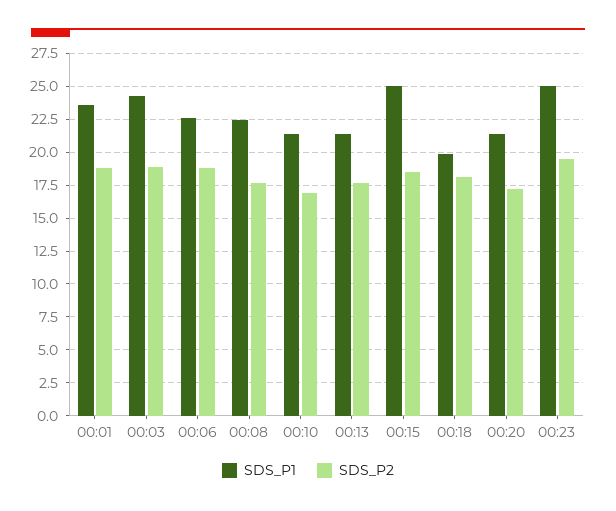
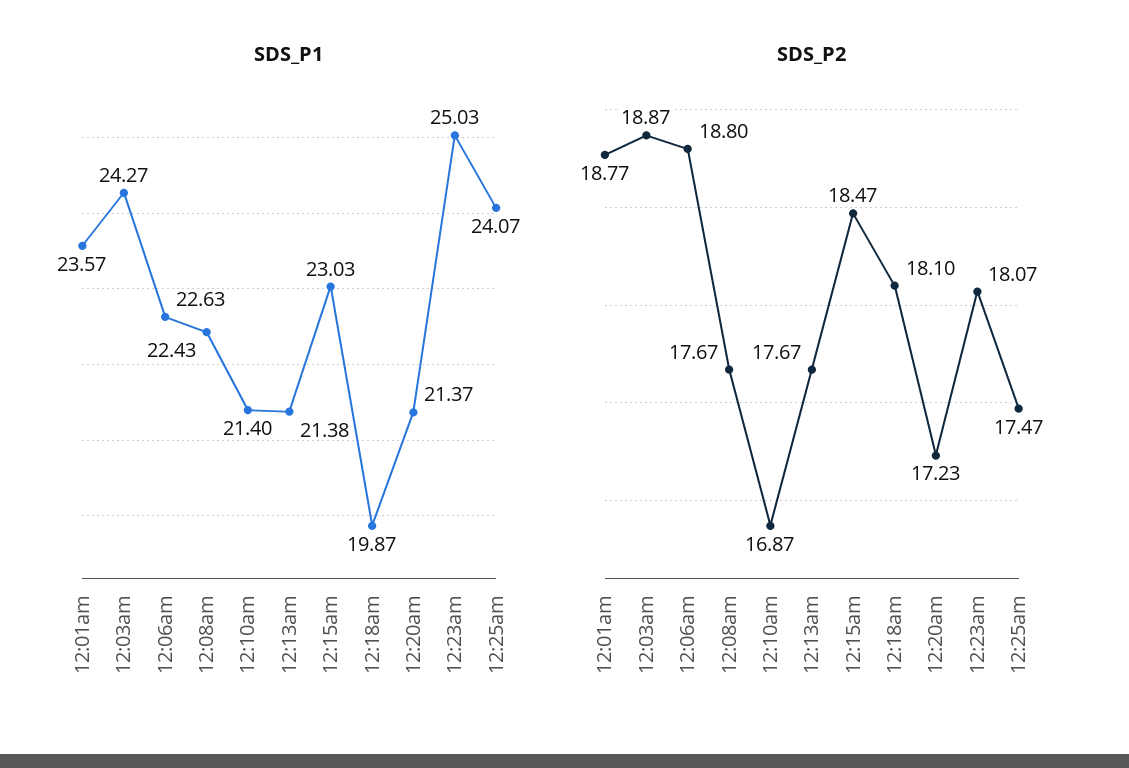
SDS_P1, 00:15: 25 -> 23.03
SDS_P2, 00:23: 19.5 -> 18.07
SDS_P1, 12:25am: none -> 24.07
SDS_P2, 12:25am: none -> 17.47

